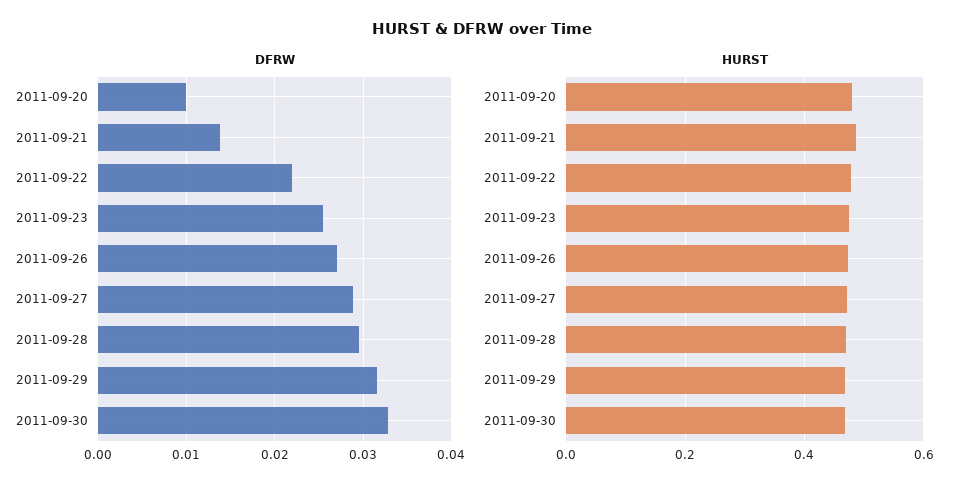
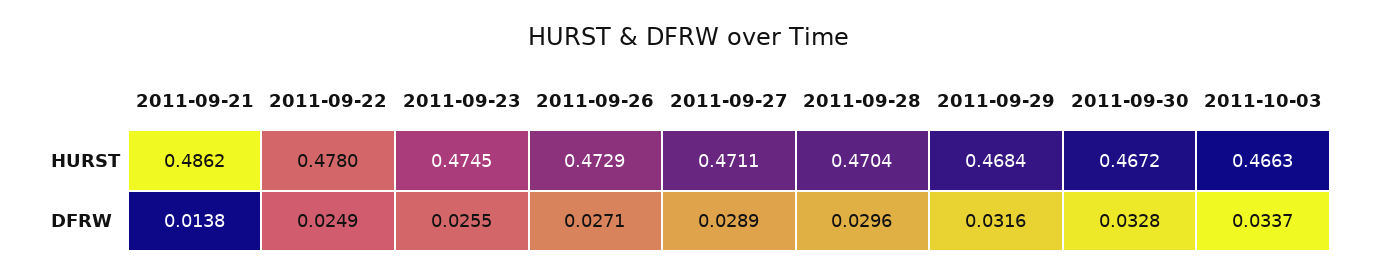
DFRW, 2011-09-20: 0.01 -> none
DFRW, 2011-09-22: 0.022 -> 0.0249
HURST, 2011-09-20: 0.48 -> none
HURST, 2011-10-03: none -> 0.4663
DFRW, 2011-10-03: none -> 0.0337

